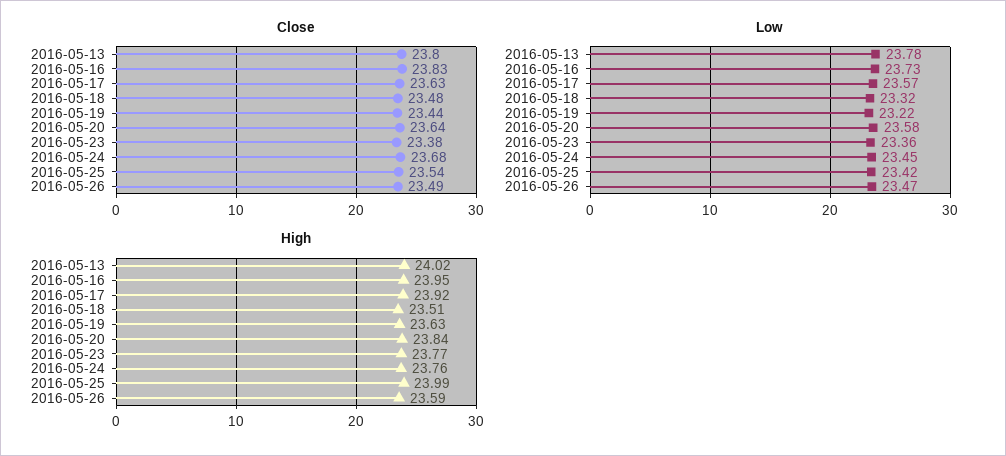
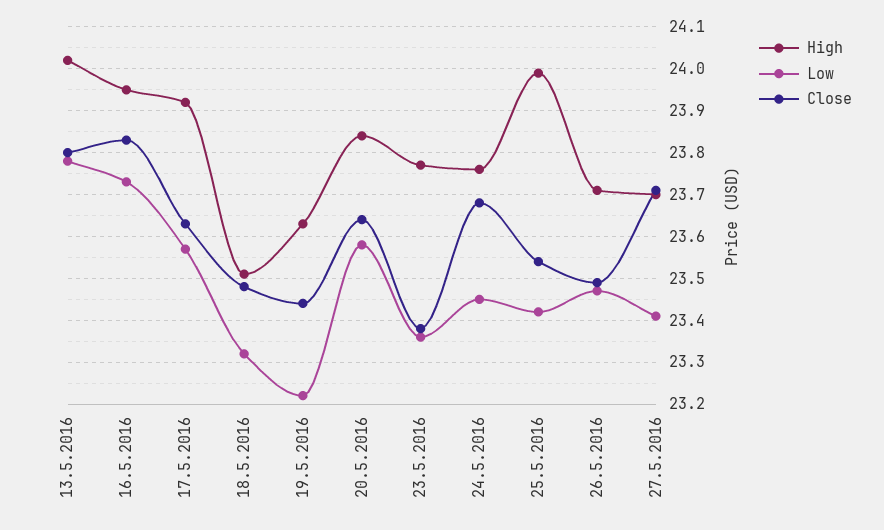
High, 2016-05-26: 23.59 -> 23.7
High, 27.5.2016: none -> 23.7
Low, 27.5.2016: none -> 23.4
Close, 27.5.2016: none -> 23.7

